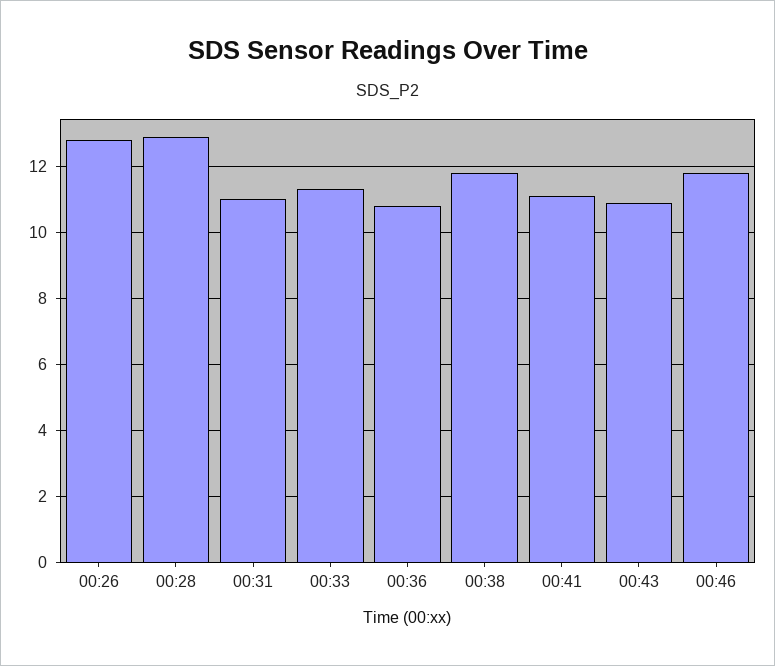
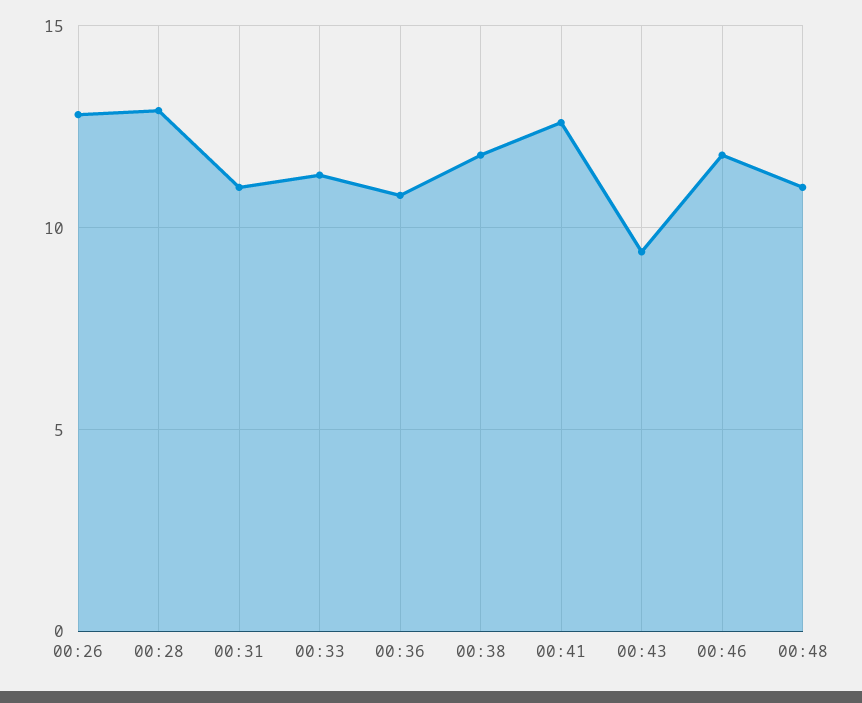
00:41: 11 -> 12.5
00:43: 11 -> 9.5
00:48: none -> 11

